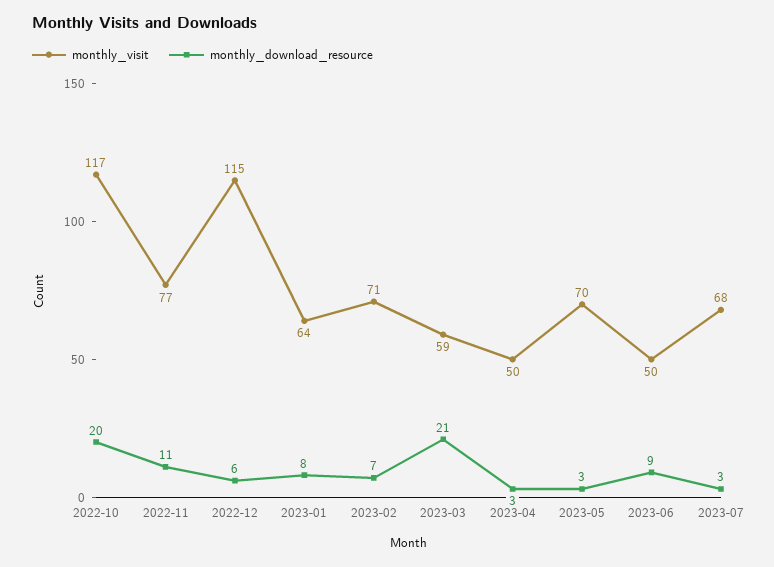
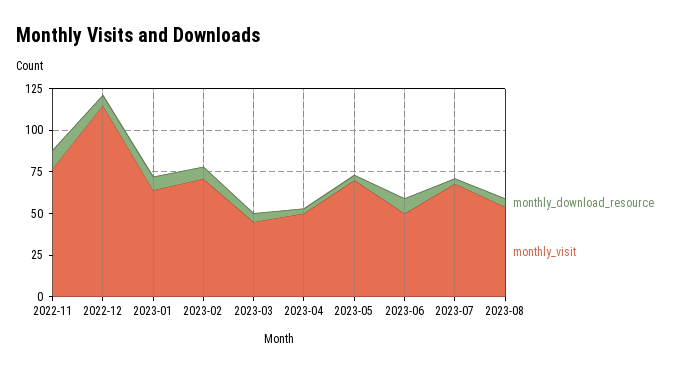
monthly_visit, 2022-10: 117 -> none
monthly_download_resource, 2022-10: 20 -> none
monthly_visit, 2023-03: 59 -> 45
monthly_download_resource, 2023-03: 21 -> 5
monthly_download_resource, 2023-08: none -> 5
monthly_visit, 2023-08: none -> 55

